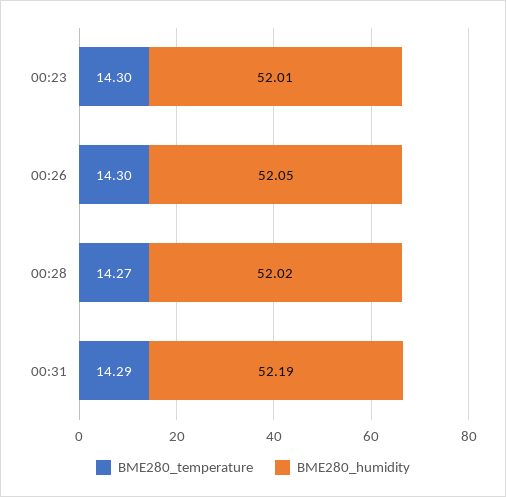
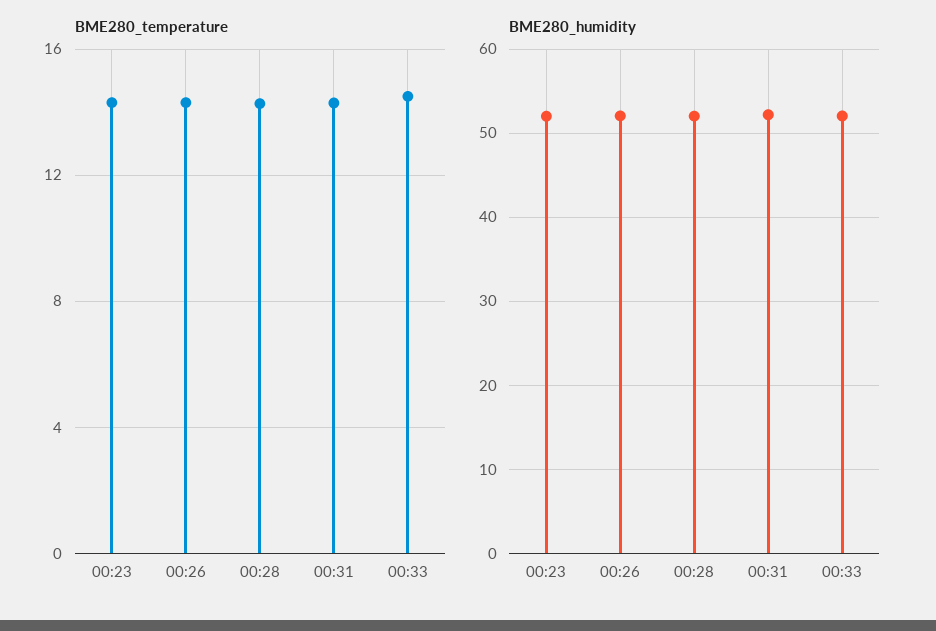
BME280_temperature, 00:33: none -> 14.5
BME280_humidity, 00:33: none -> 52

